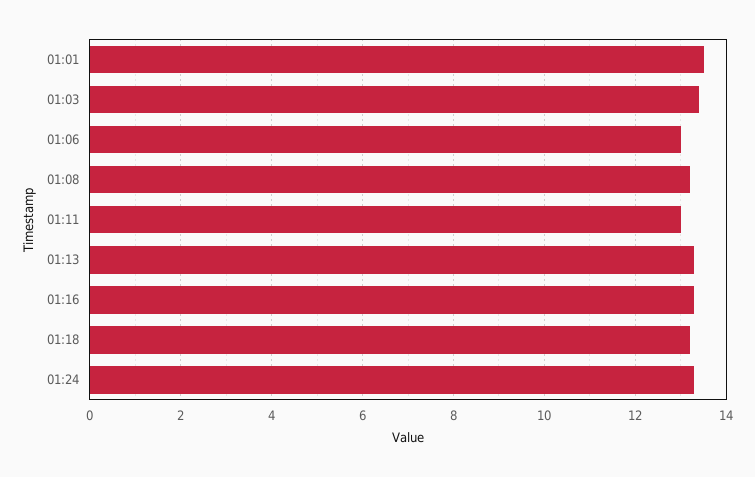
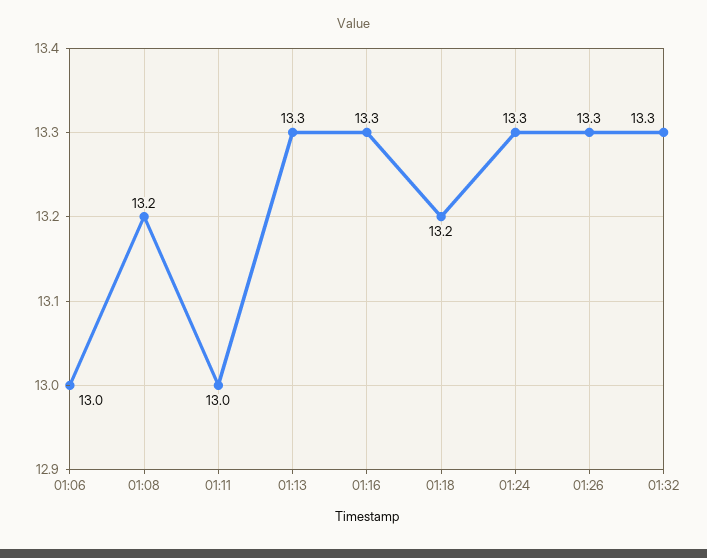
01:01: 13.5 -> none
01:03: 13.5 -> none
01:26: none -> 13.3
01:32: none -> 13.3

